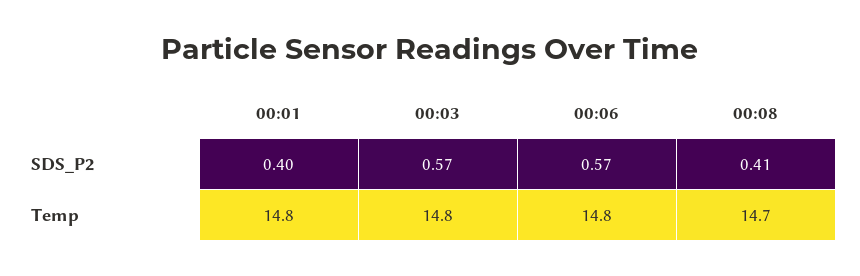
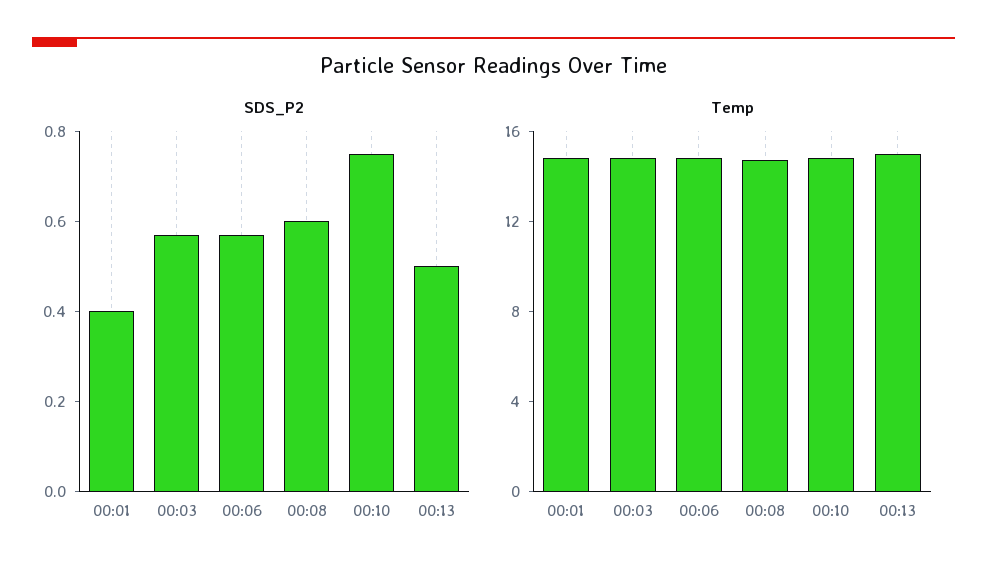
SDS_P2, 00:08: 0.41 -> 0.6
SDS_P2, 00:10: none -> 0.75
SDS_P2, 00:13: none -> 0.5
Temp, 00:10: none -> 15
Temp, 00:13: none -> 15

